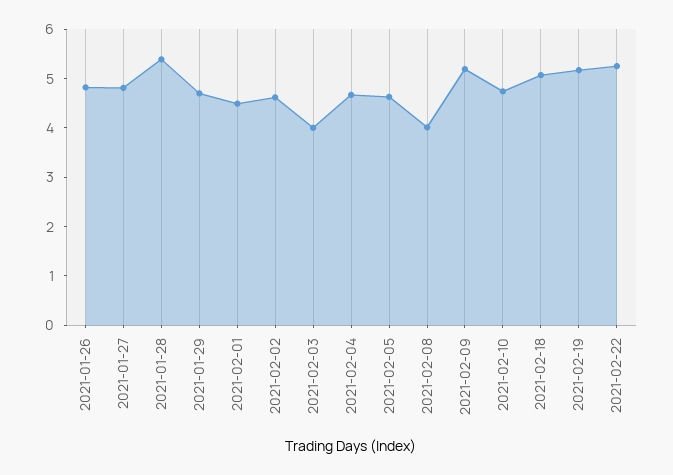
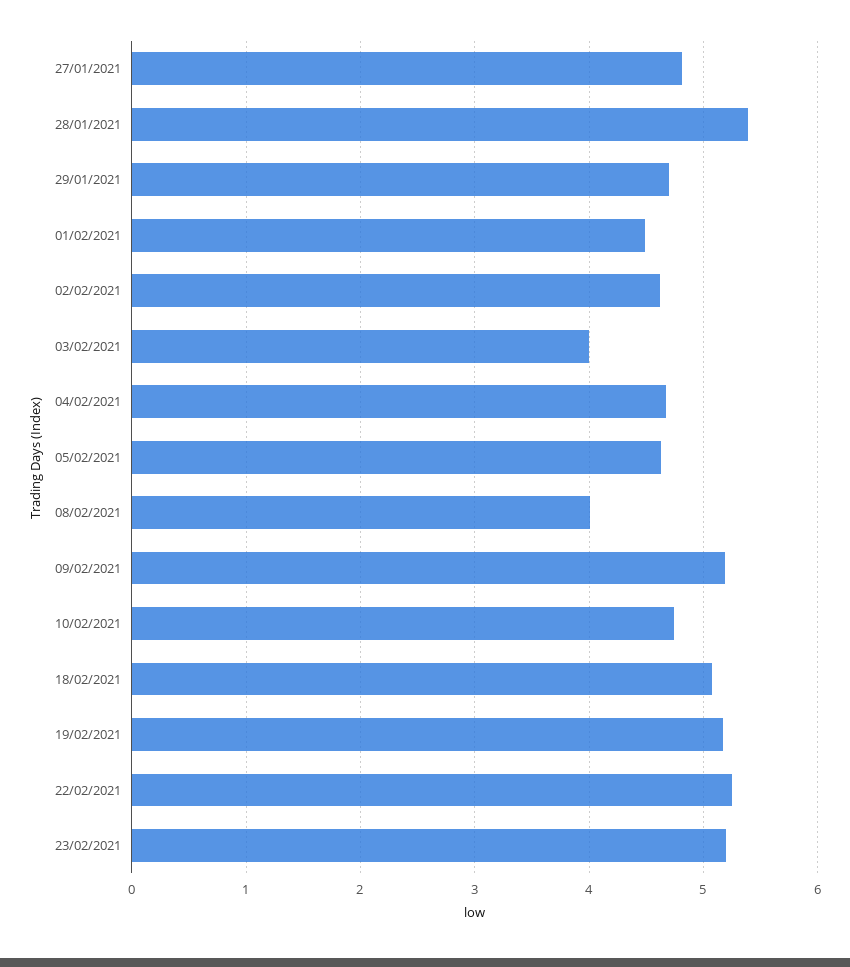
2021-01-26: 4.8 -> none
23/02/2021: none -> 5.2

